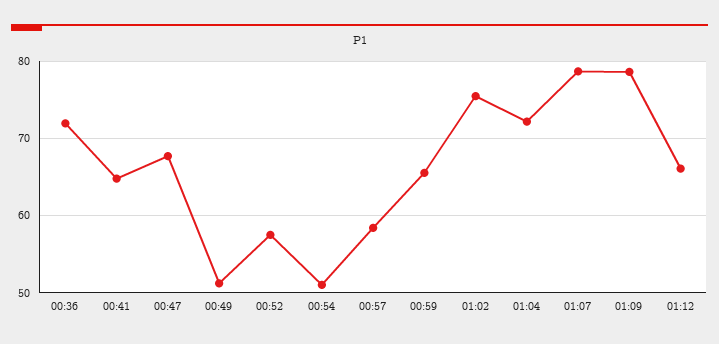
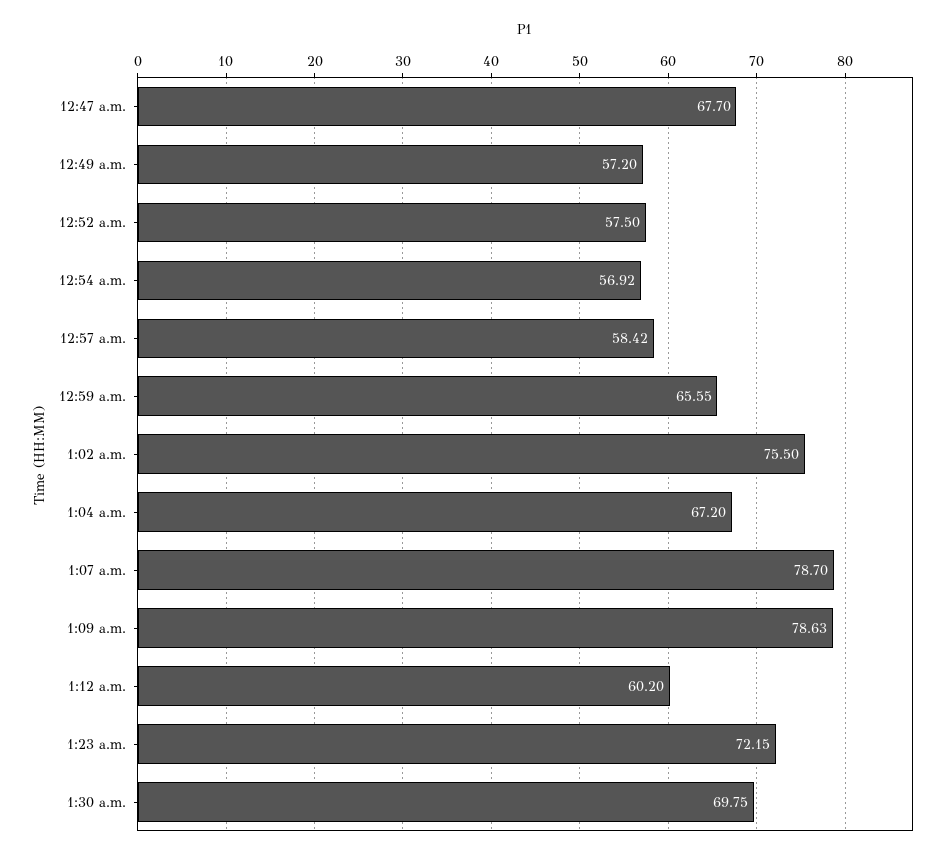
00:36: 72 -> none
00:41: 65 -> none
00:49: 51 -> 57.2
00:54: 51 -> 56.92
01:04: 72 -> 67.2
01:12: 66 -> 60.2
1:23 a.m.: none -> 72.15
1:30 a.m.: none -> 69.75

